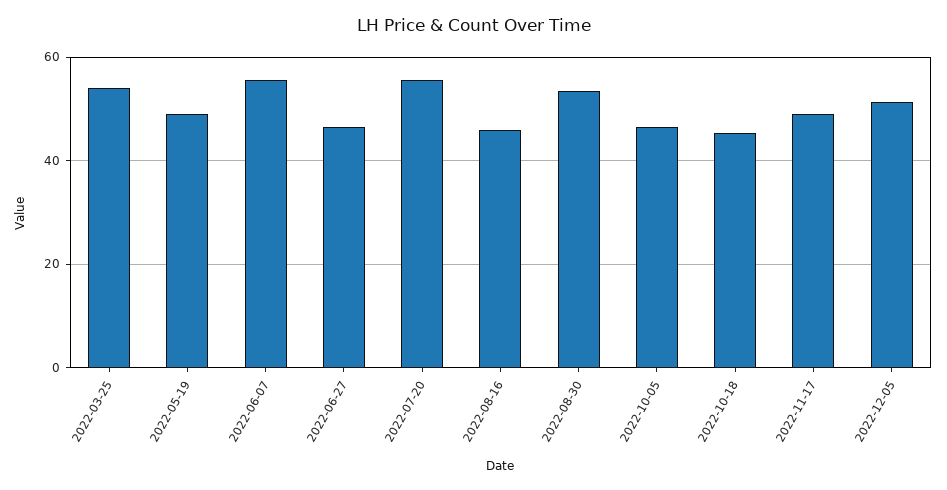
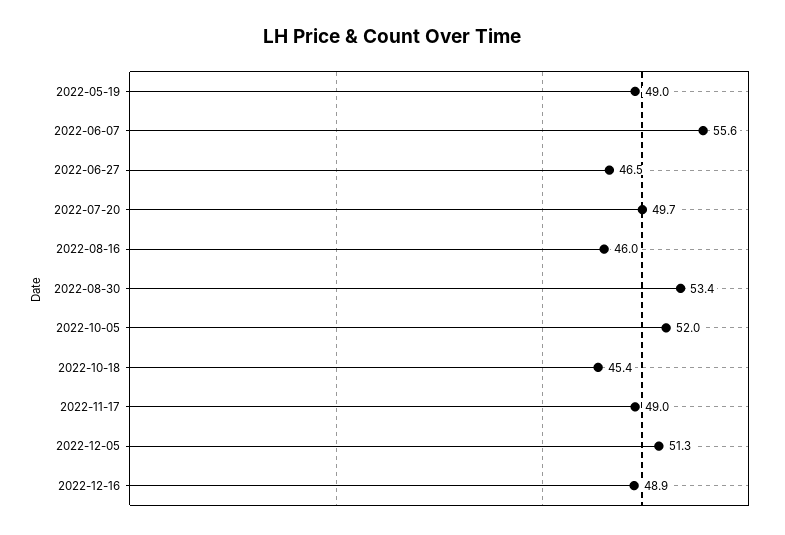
2022-03-25: 54 -> none
2022-07-20: 56 -> 49.7
2022-10-05: 46 -> 52
2022-12-16: none -> 48.9

